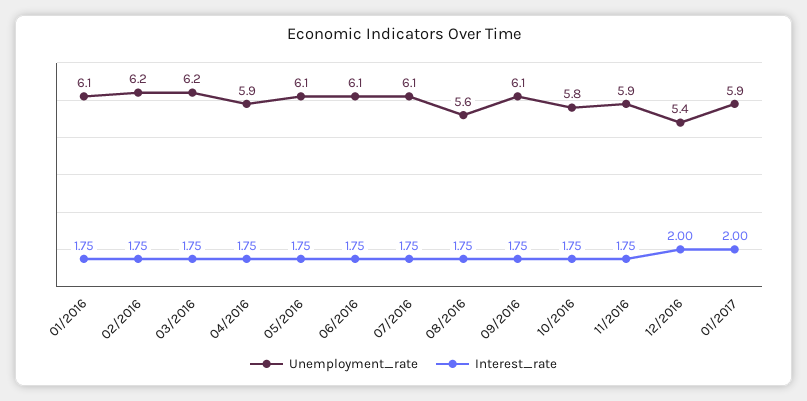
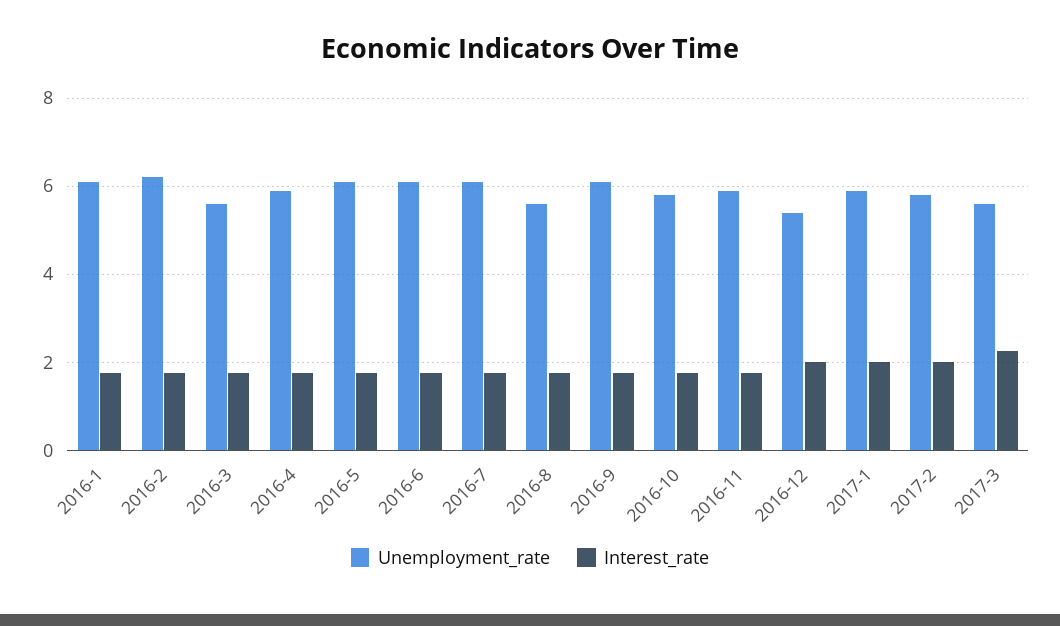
Unemployment_rate, 03/2016: 6.2 -> 5.6
Unemployment_rate, 2017-2: none -> 5.8
Interest_rate, 2017-2: none -> 2
Unemployment_rate, 2017-3: none -> 5.6
Interest_rate, 2017-3: none -> 2.2

